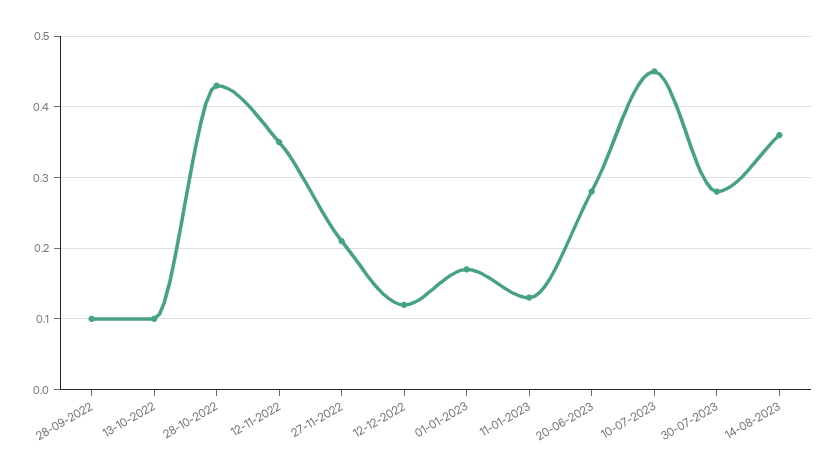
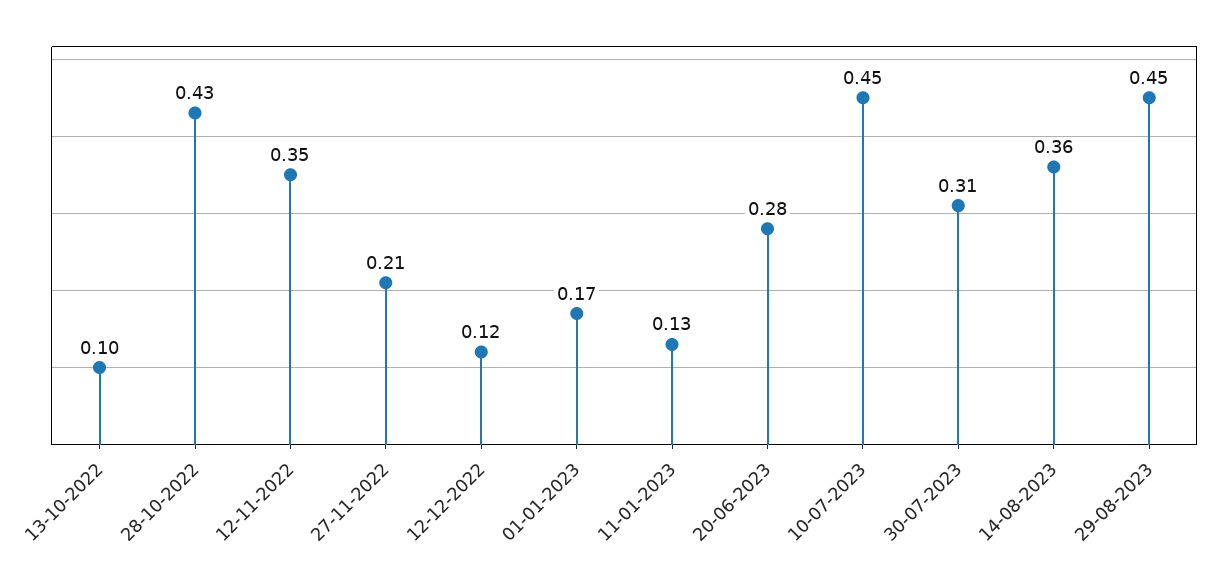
28-09-2022: 0.1 -> none
30-07-2023: 0.28 -> 0.31
29-08-2023: none -> 0.45

